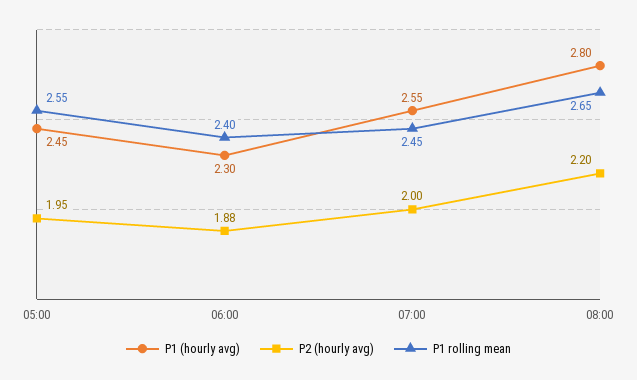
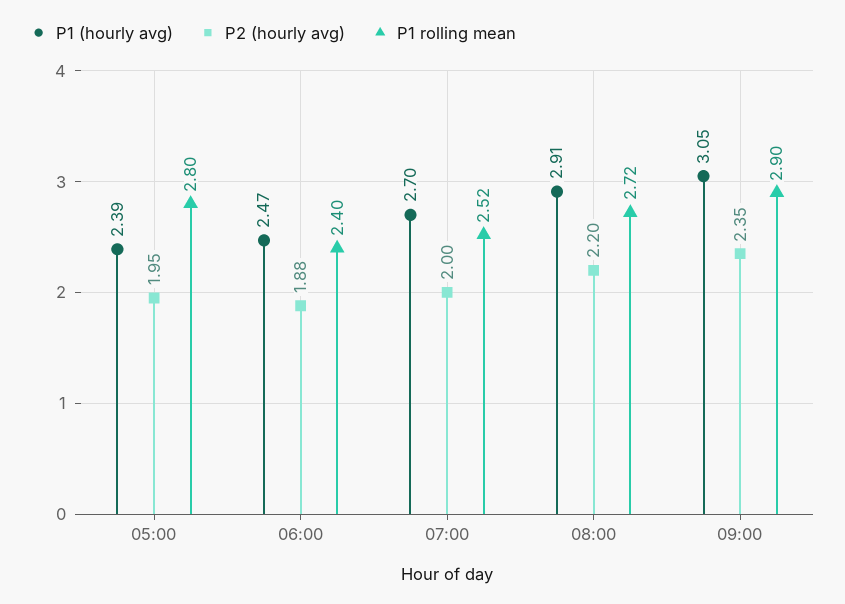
P1 (hourly avg), 05:00: 2.45 -> 2.39
P1 rolling mean, 05:00: 2.55 -> 2.8
P1 (hourly avg), 06:00: 2.3 -> 2.47
P1 (hourly avg), 07:00: 2.55 -> 2.7
P1 rolling mean, 07:00: 2.45 -> 2.52
P1 (hourly avg), 08:00: 2.8 -> 2.91
P1 rolling mean, 08:00: 2.65 -> 2.72
P1 (hourly avg), 09:00: none -> 3.05
P2 (hourly avg), 09:00: none -> 2.35
P1 rolling mean, 09:00: none -> 2.9

